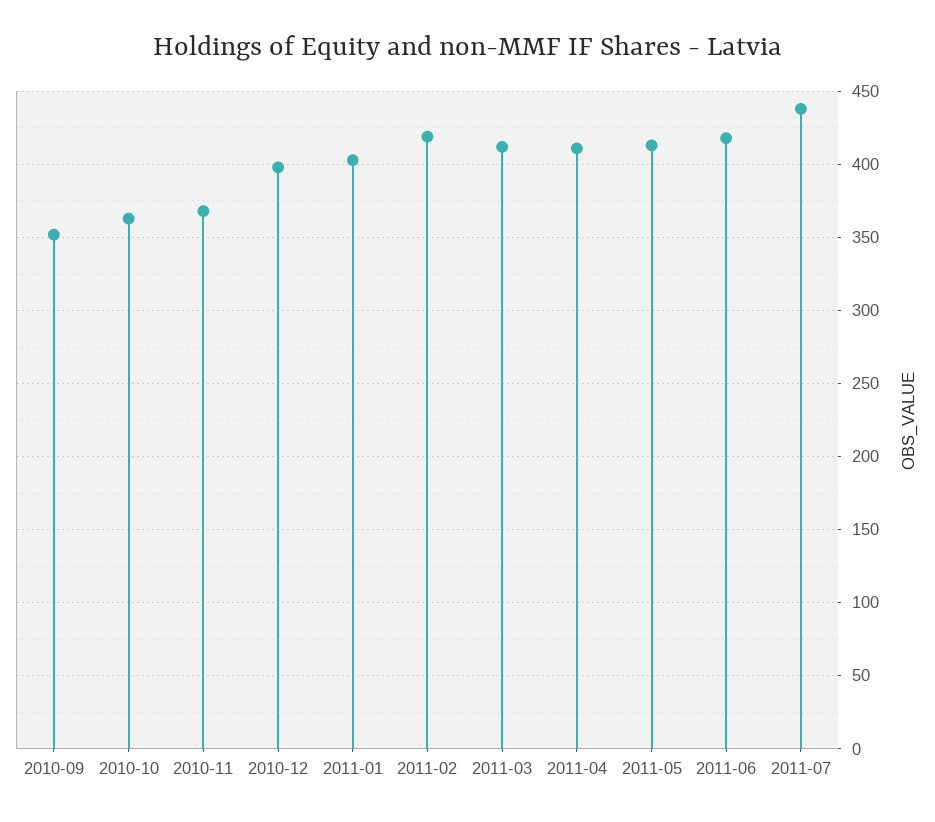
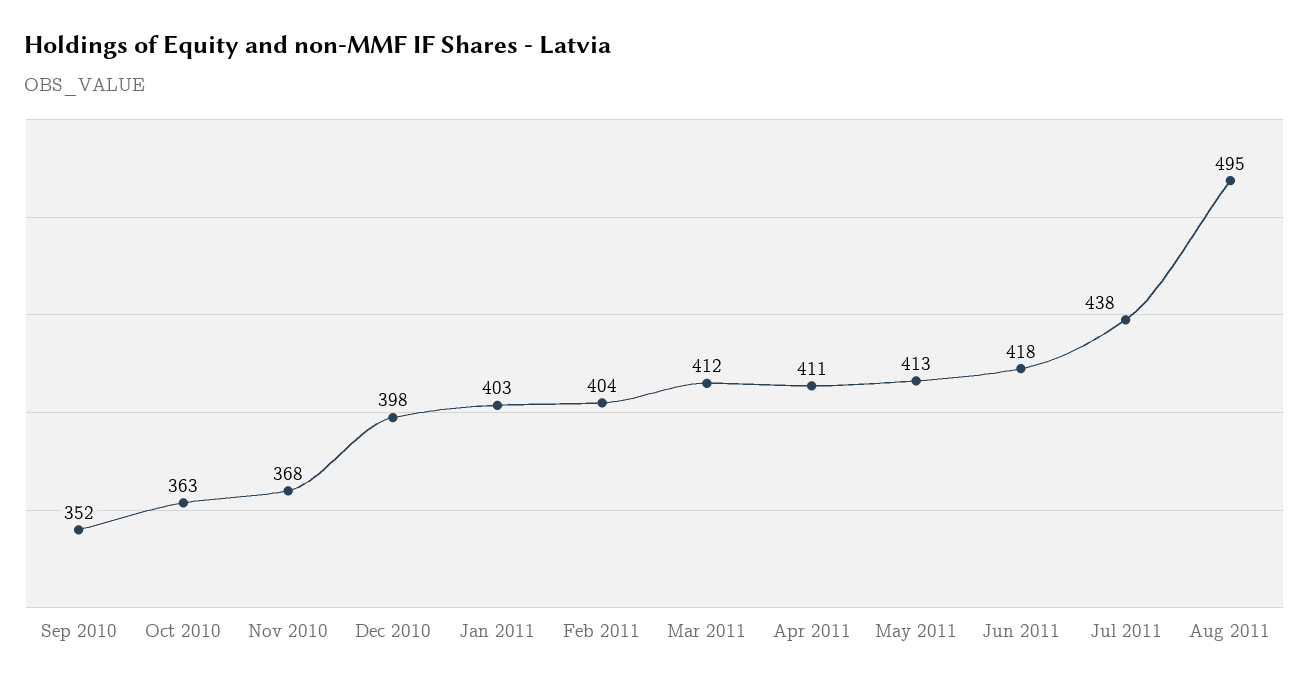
2011-02: 420 -> 404
Aug 2011: none -> 495

